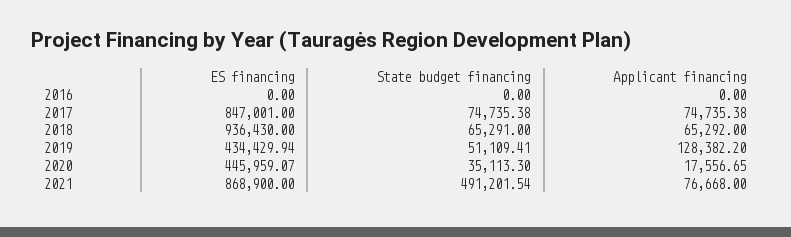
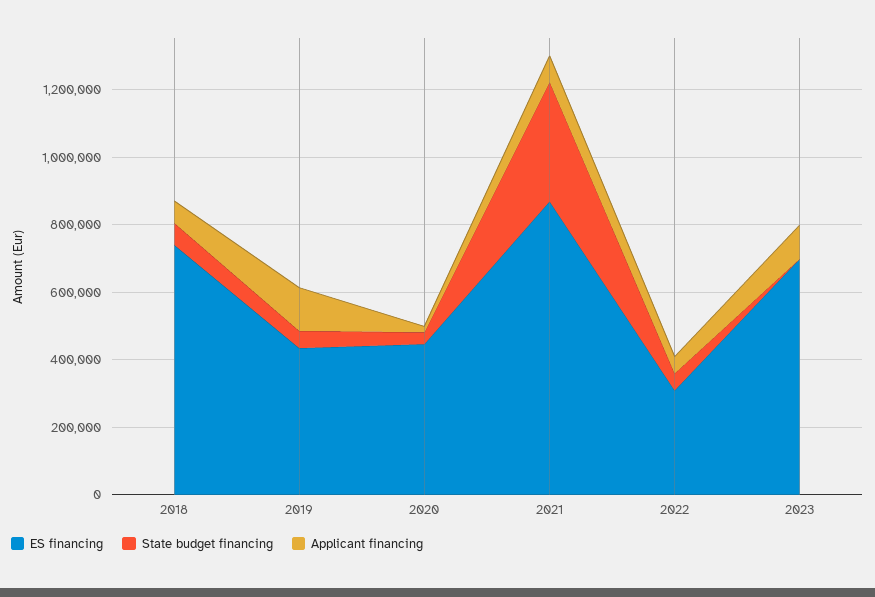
ES financing, 2016: 0 -> none
State budget financing, 2016: 0 -> none
Applicant financing, 2016: 0 -> none
ES financing, 2017: 847001 -> none
State budget financing, 2017: 74735.38 -> none
Applicant financing, 2017: 74735.38 -> none
ES financing, 2018: 936430 -> 750000
State budget financing, 2021: 491201.54 -> 350000
ES financing, 2022: none -> 300000
State budget financing, 2022: none -> 50000
Applicant financing, 2022: none -> 50000
ES financing, 2023: none -> 700000
State budget financing, 2023: none -> 0
Applicant financing, 2023: none -> 100000

